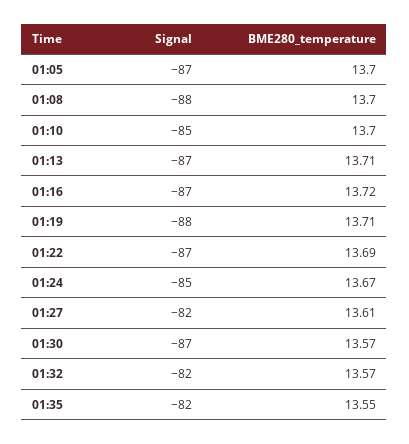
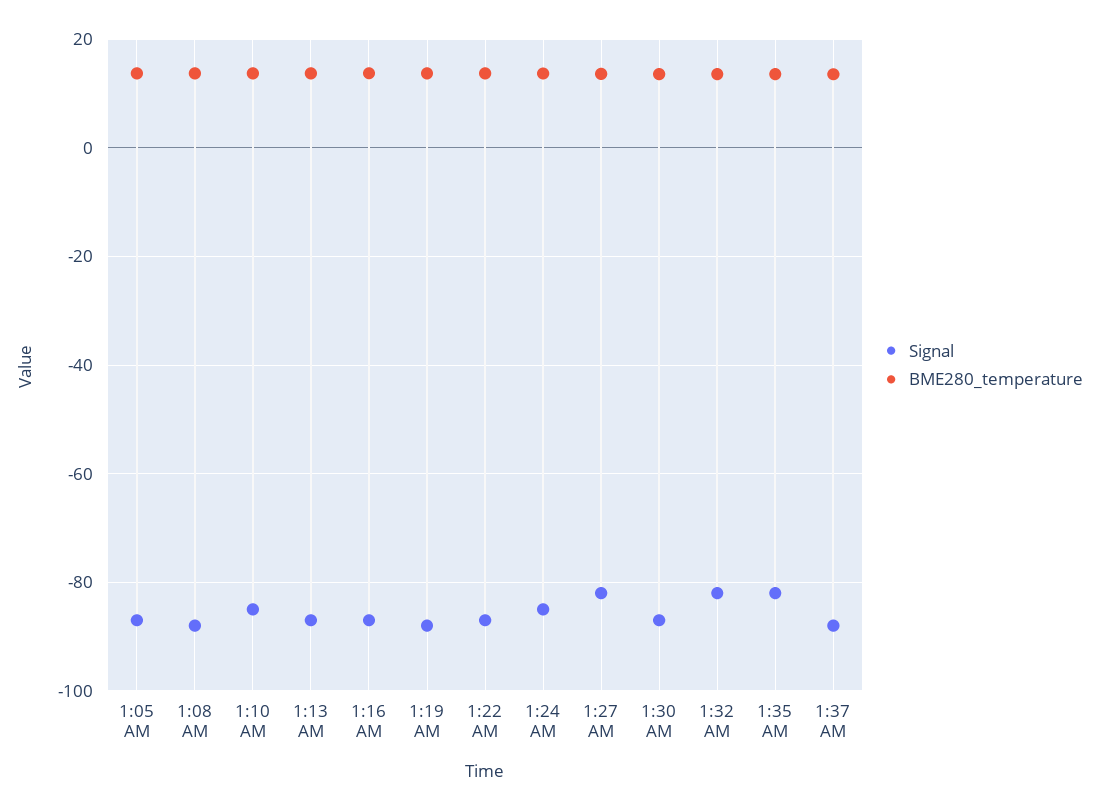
Signal, 1:37 AM: none -> -88
BME280_temperature, 1:37 AM: none -> 14

